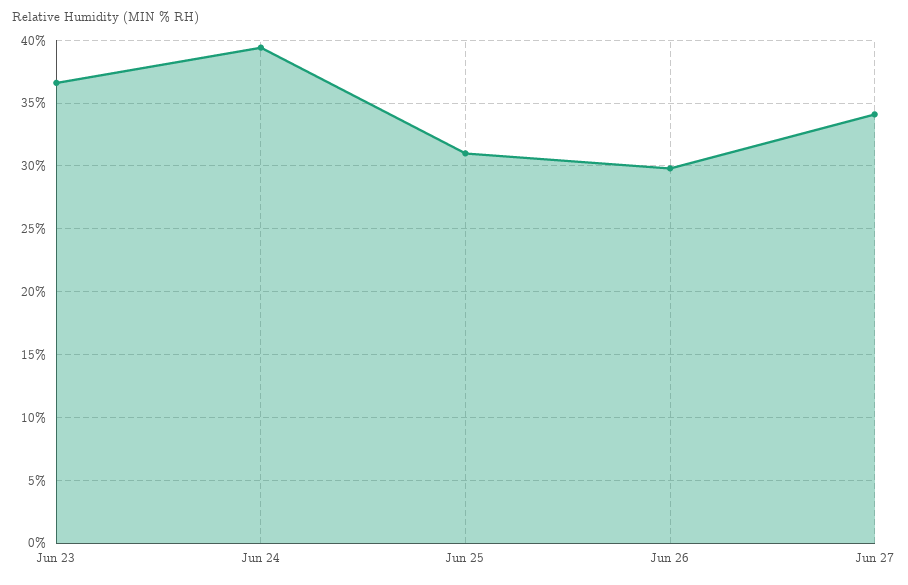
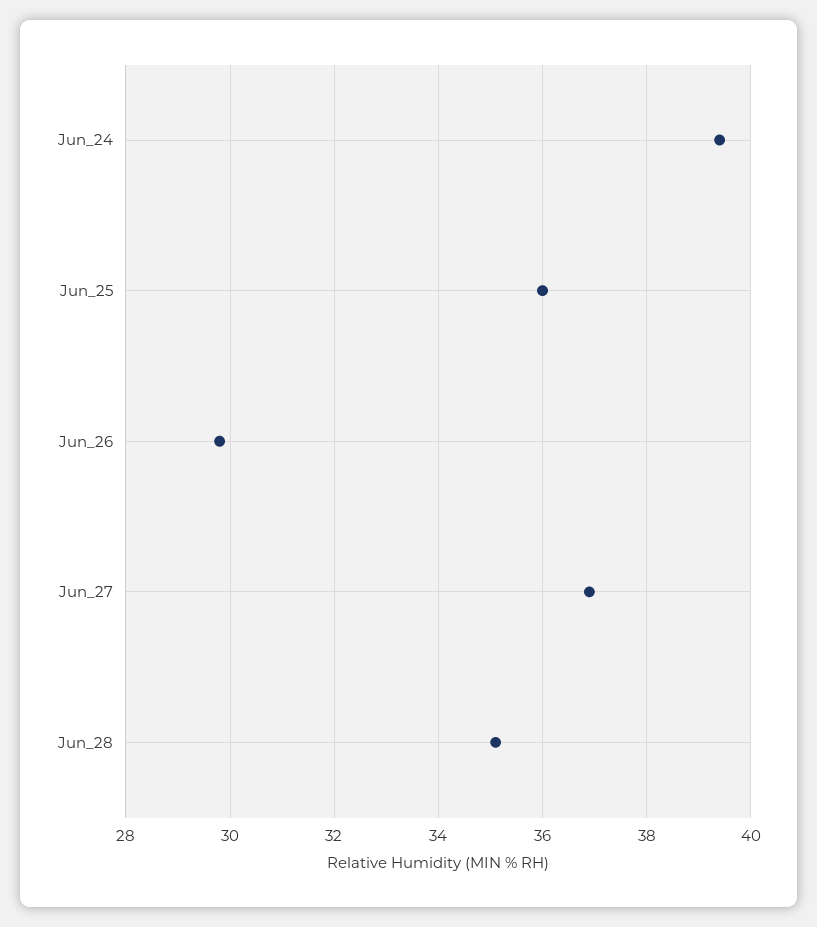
Jun 23: 36.5 -> none
Jun 25: 31 -> 36
Jun 27: 34 -> 37
Jun_28: none -> 35

